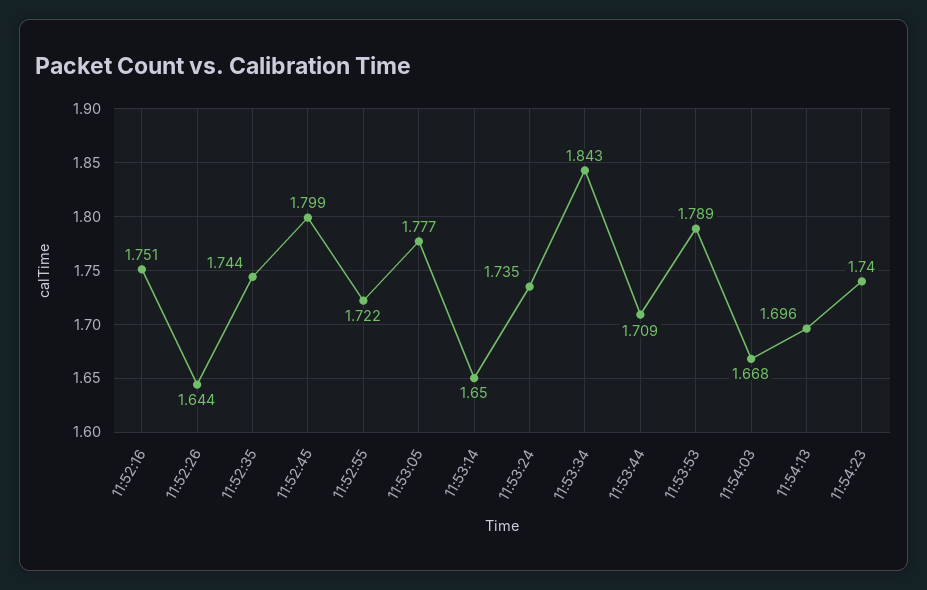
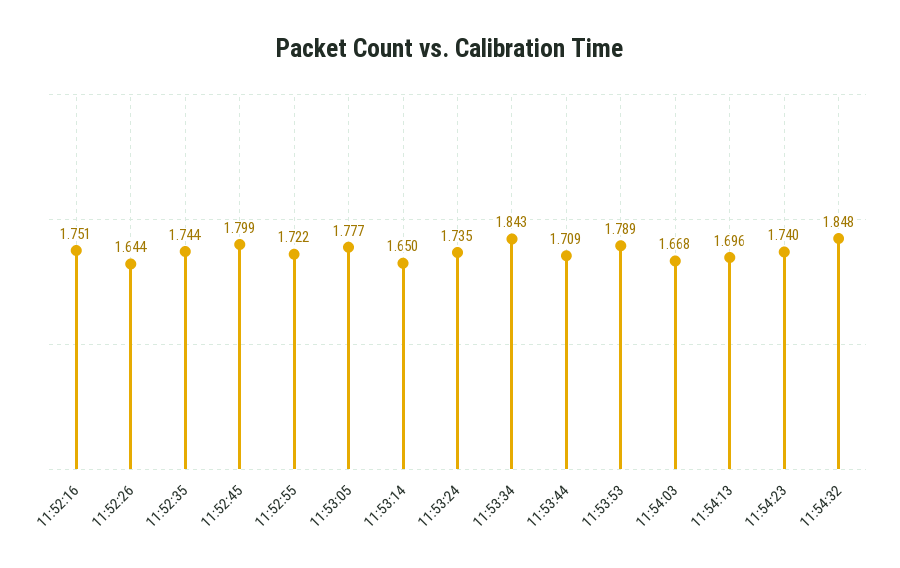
11:54:32: none -> 1.848

